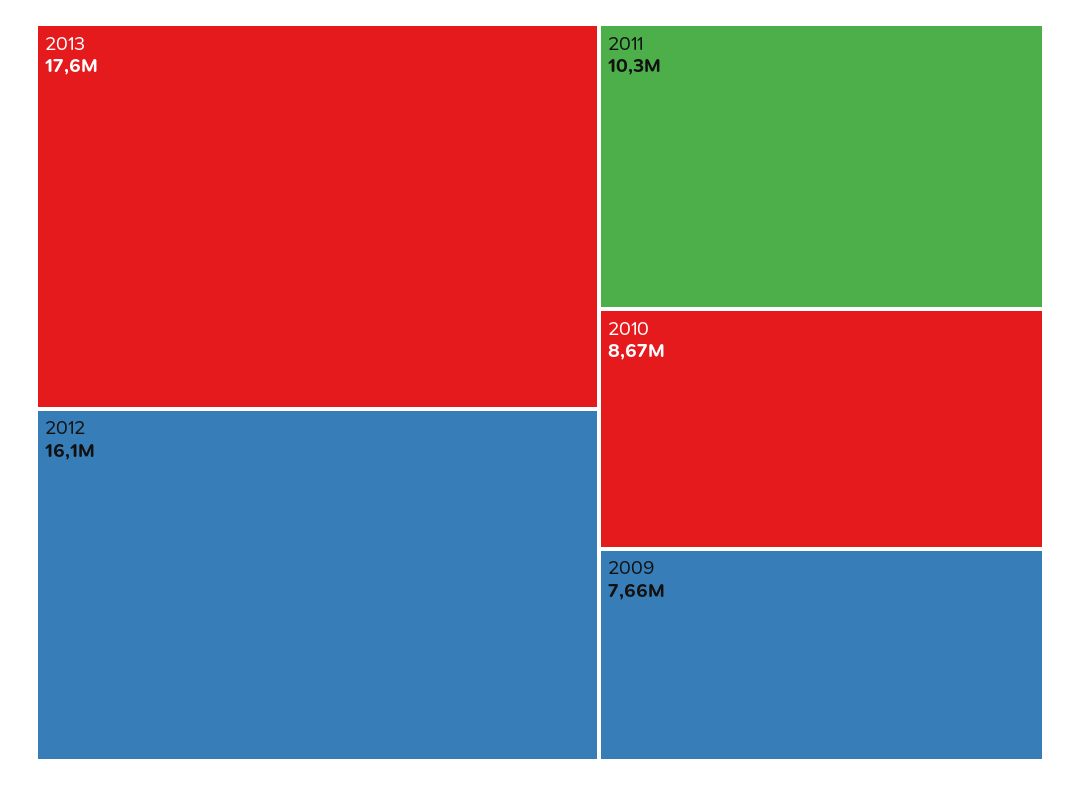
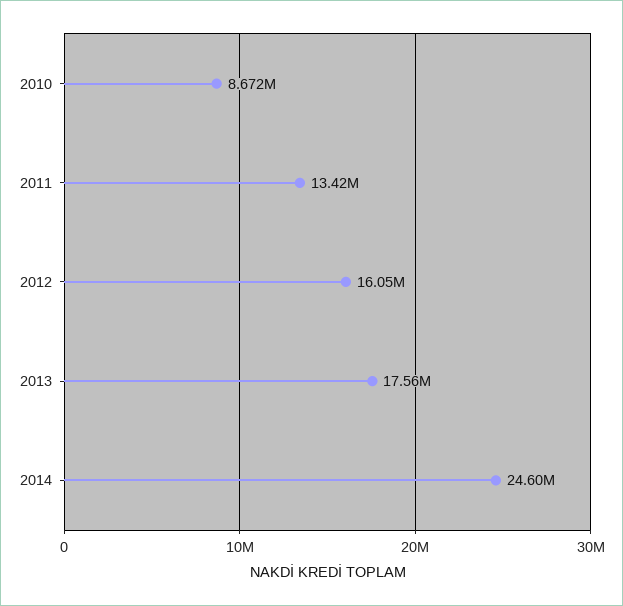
2011: 10300000 -> 13420000
2009: 7660000 -> none
2014: none -> 24600000

